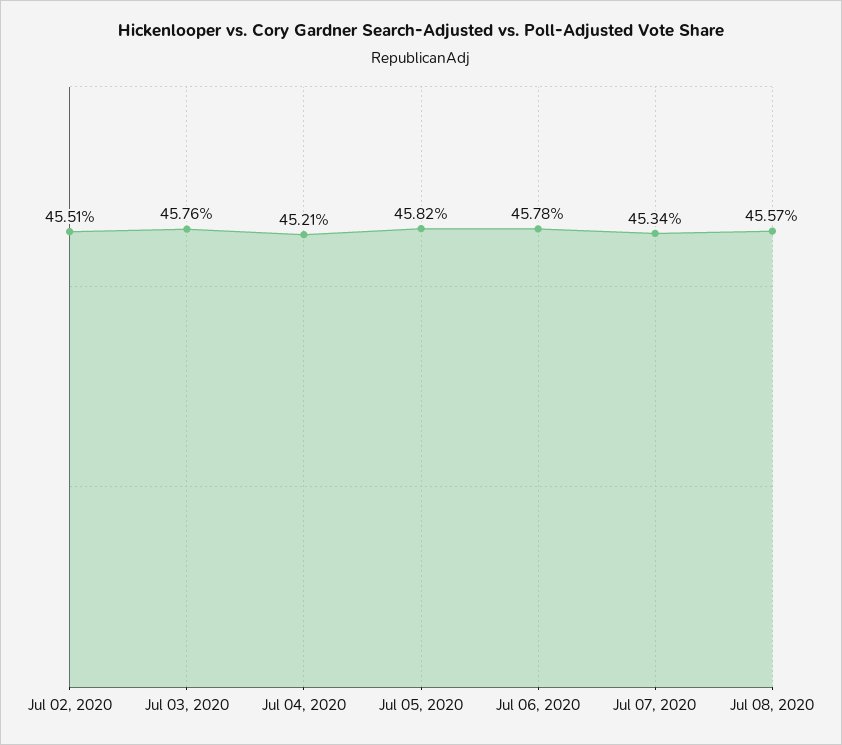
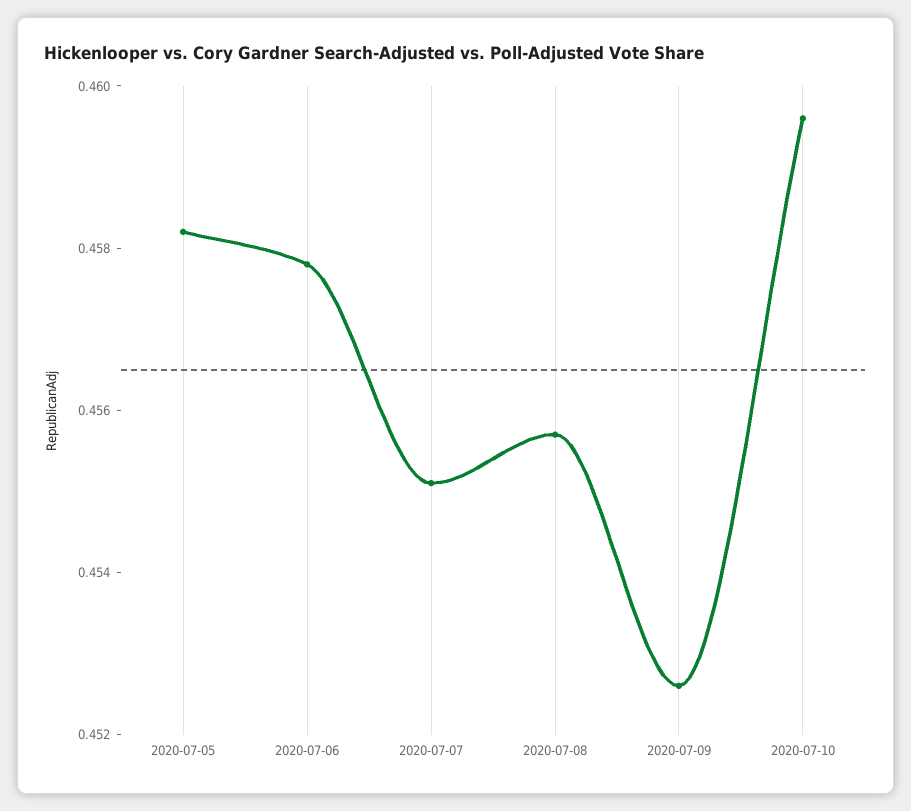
Jul 02, 2020: 0.4551 -> none
Jul 03, 2020: 0.4576 -> none
Jul 04, 2020: 0.4521 -> none
Jul 07, 2020: 0.4534 -> 0.455
2020-07-09: none -> 0.4525
2020-07-10: none -> 0.4595

